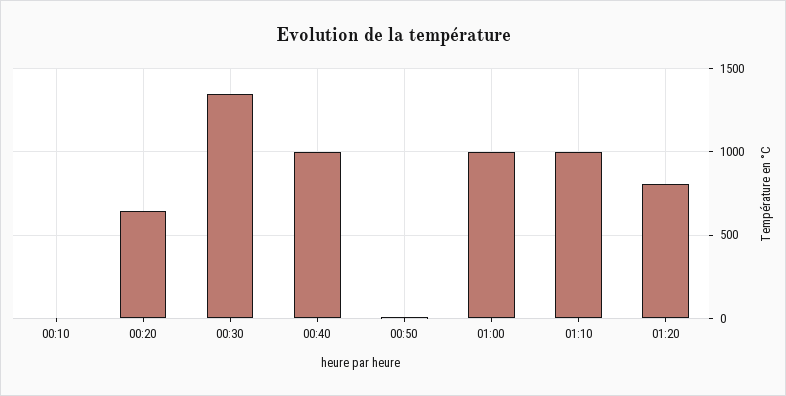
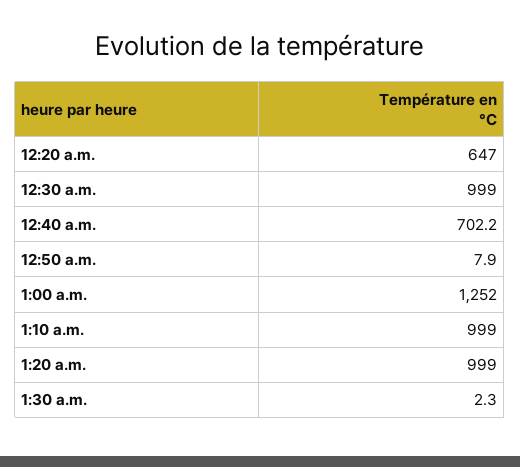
00:10: 0 -> none
00:30: 1350 -> 999
00:40: 1000 -> 702.2
01:00: 1000 -> 1252
01:20: 800 -> 999
1:30 a.m.: none -> 2.3

